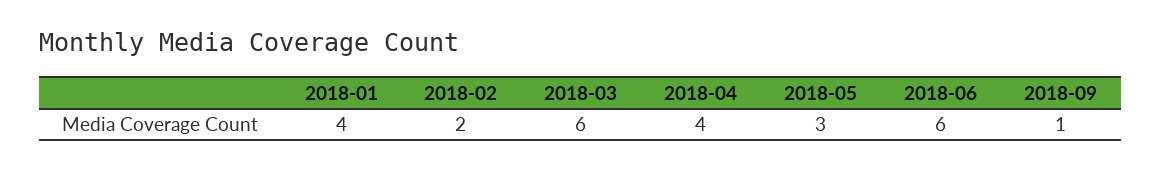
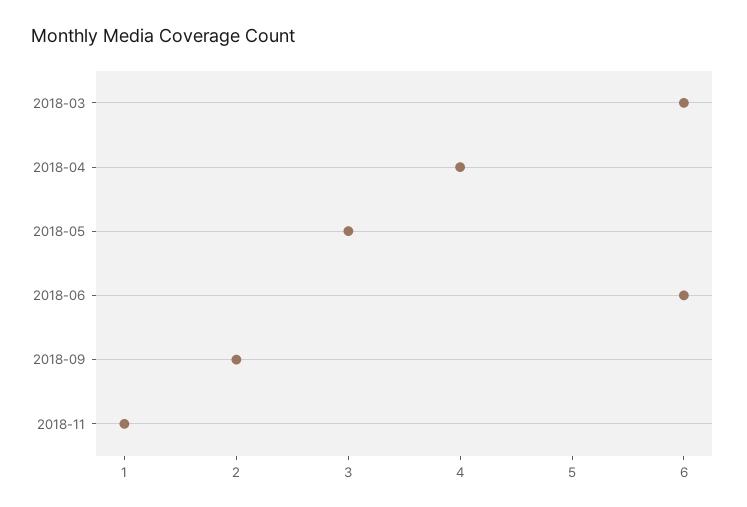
2018-01: 4 -> none
2018-02: 2 -> none
2018-09: 1 -> 2
2018-11: none -> 1

